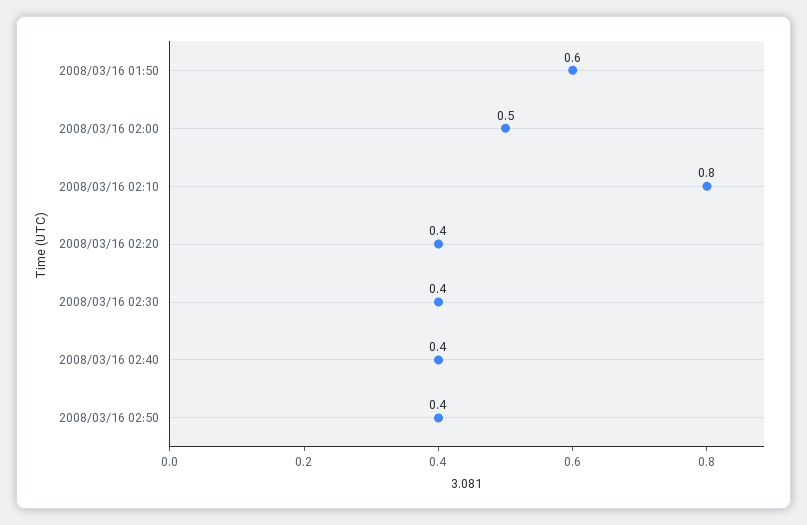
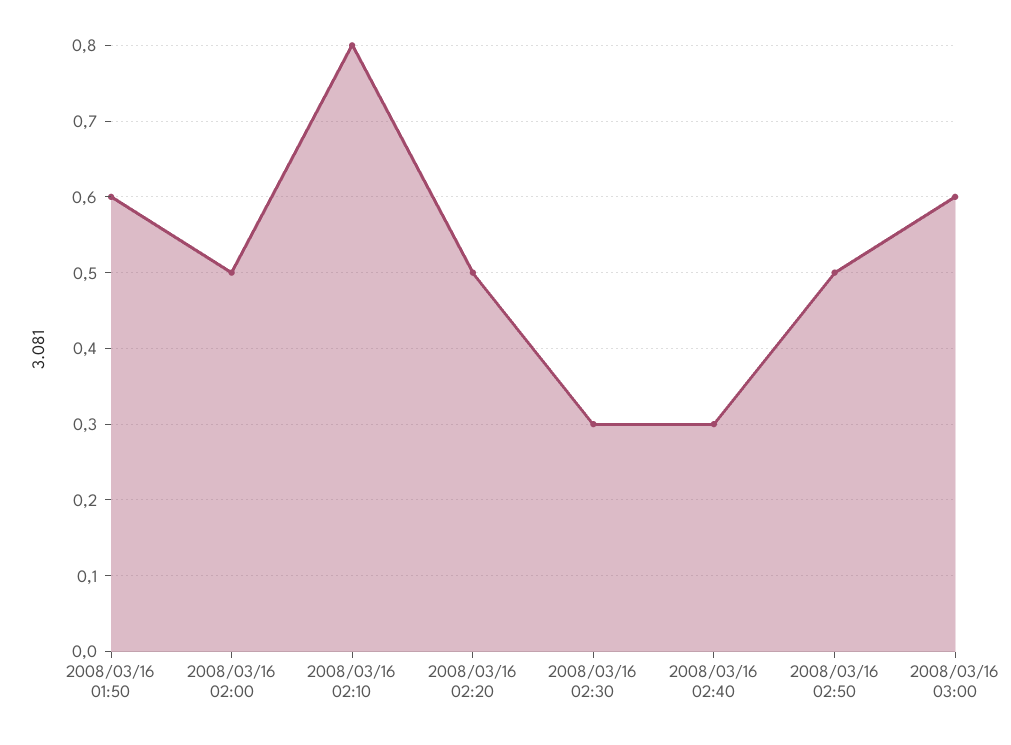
2008/03/16 02:20: 0.4 -> 0.5
2008/03/16 02:30: 0.4 -> 0.3
2008/03/16 02:40: 0.4 -> 0.3
2008/03/16 02:50: 0.4 -> 0.5
2008/03/16 03:00: none -> 0.6

